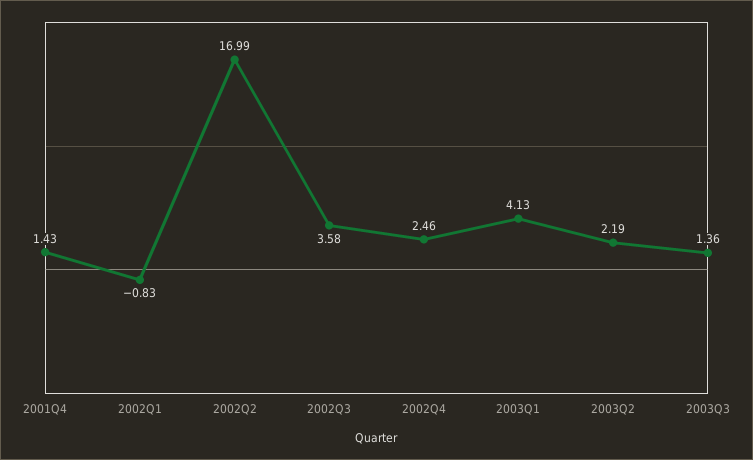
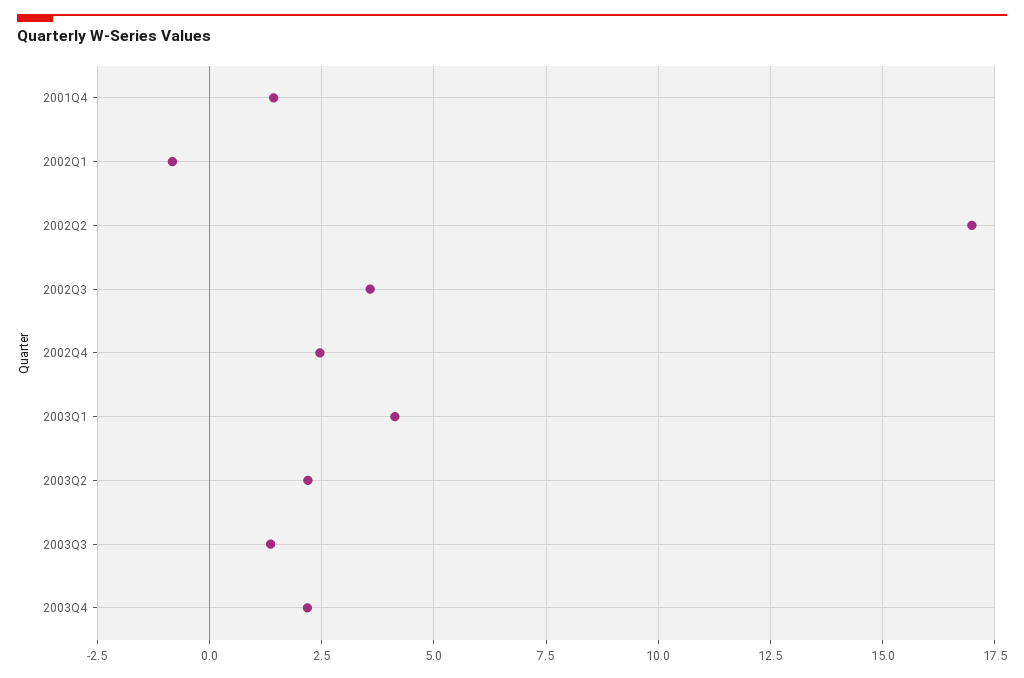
2003Q4: none -> 2.25

